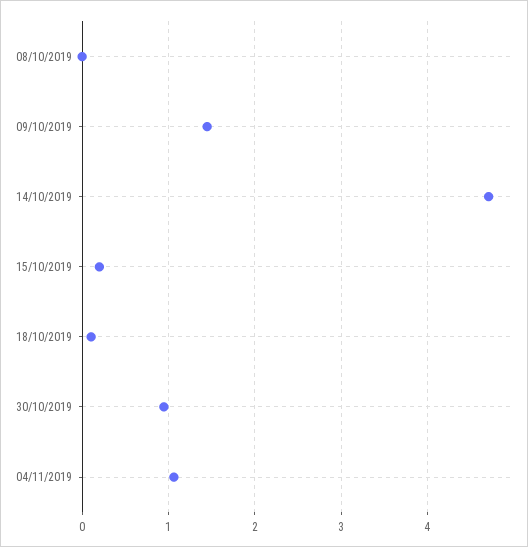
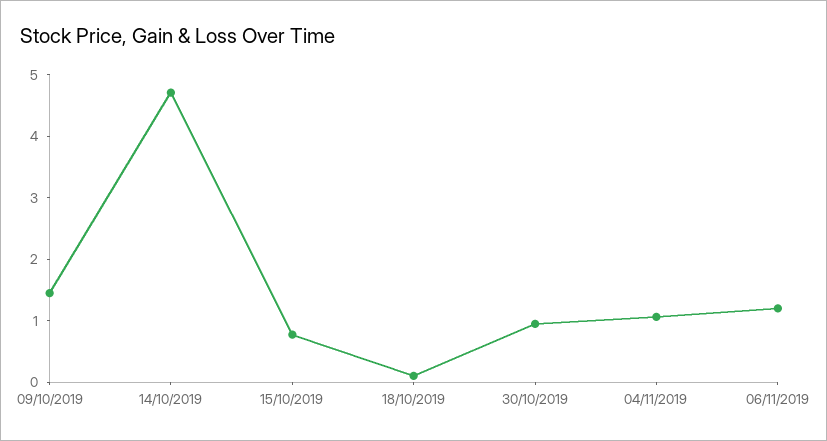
08/10/2019: 0 -> none
15/10/2019: 0.2 -> 0.8
06/11/2019: none -> 1.2

